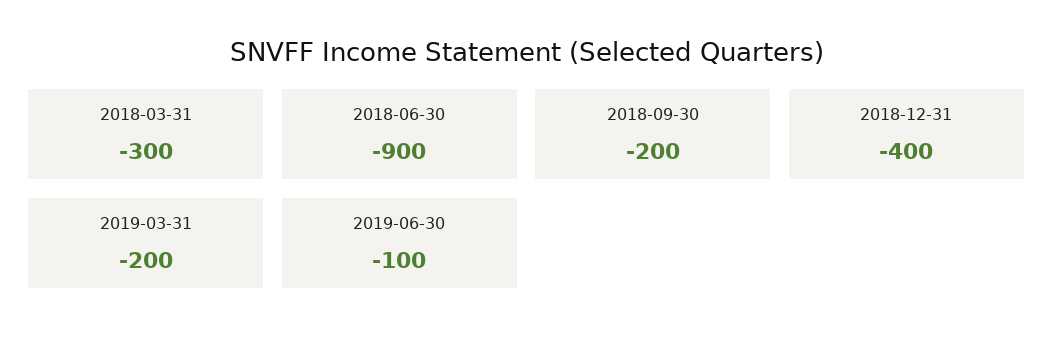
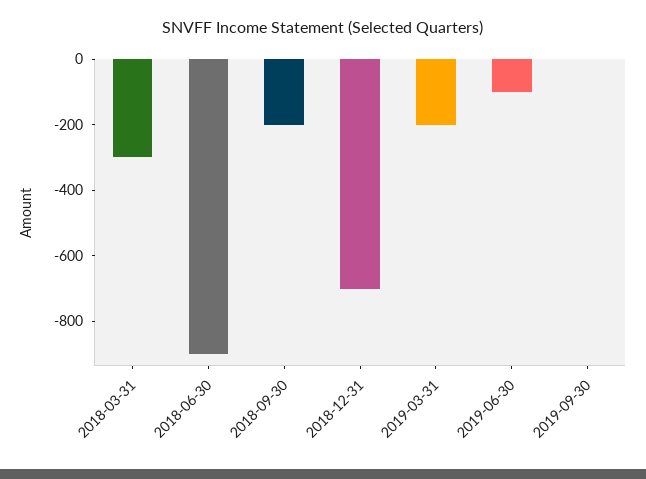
2018-12-31: -400 -> -700
2019-09-30: none -> 0

